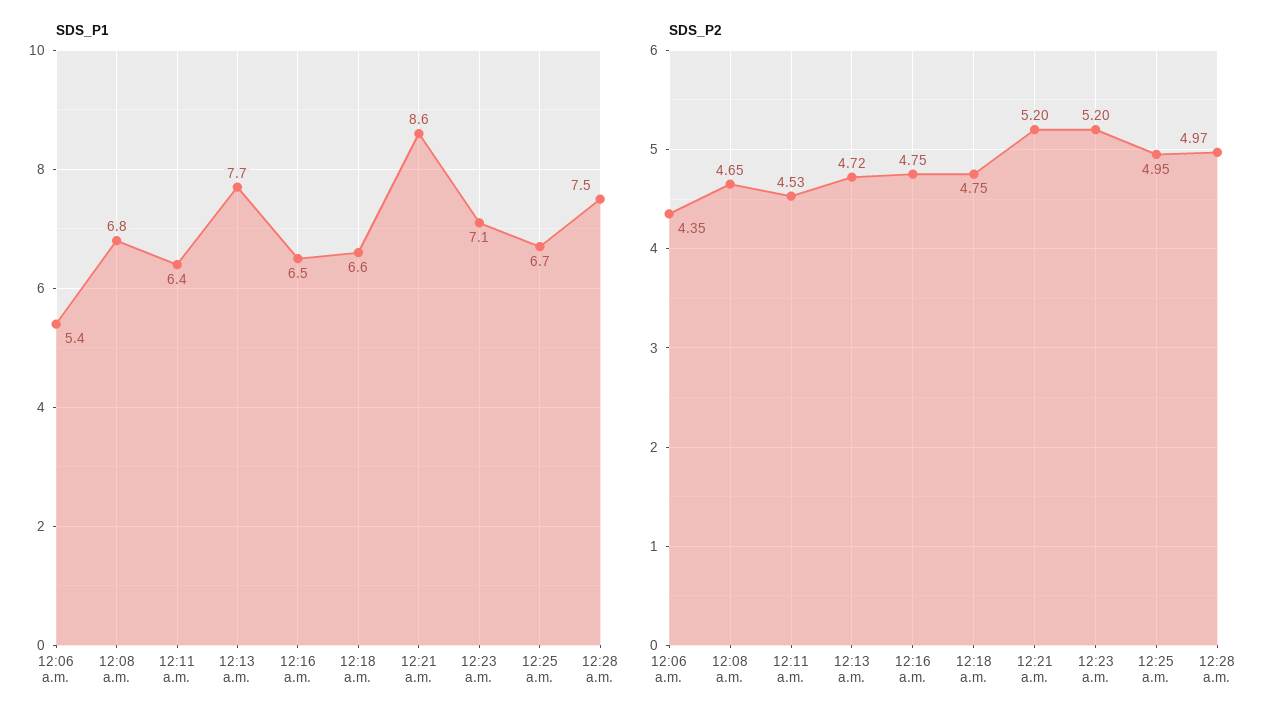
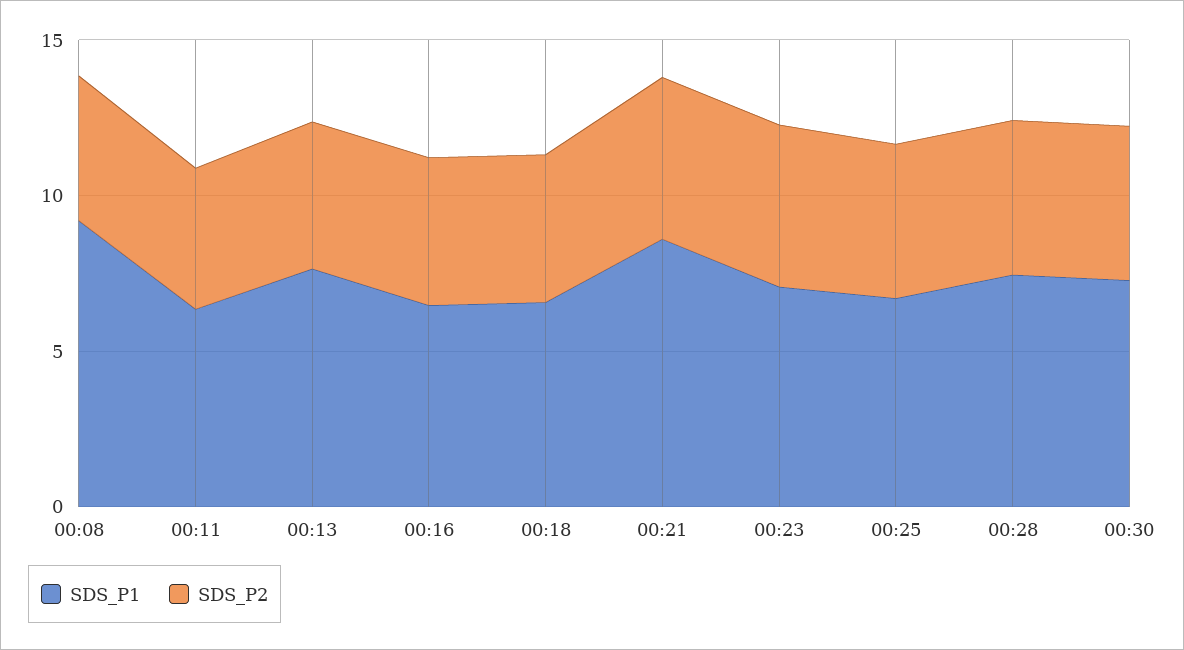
SDS_P1, 12:06 a.m.: 5.4 -> none
SDS_P1, 12:08 a.m.: 6.8 -> 9
SDS_P2, 12:06 a.m.: 4.35 -> none
SDS_P1, 00:30: none -> 7
SDS_P2, 00:30: none -> 5

